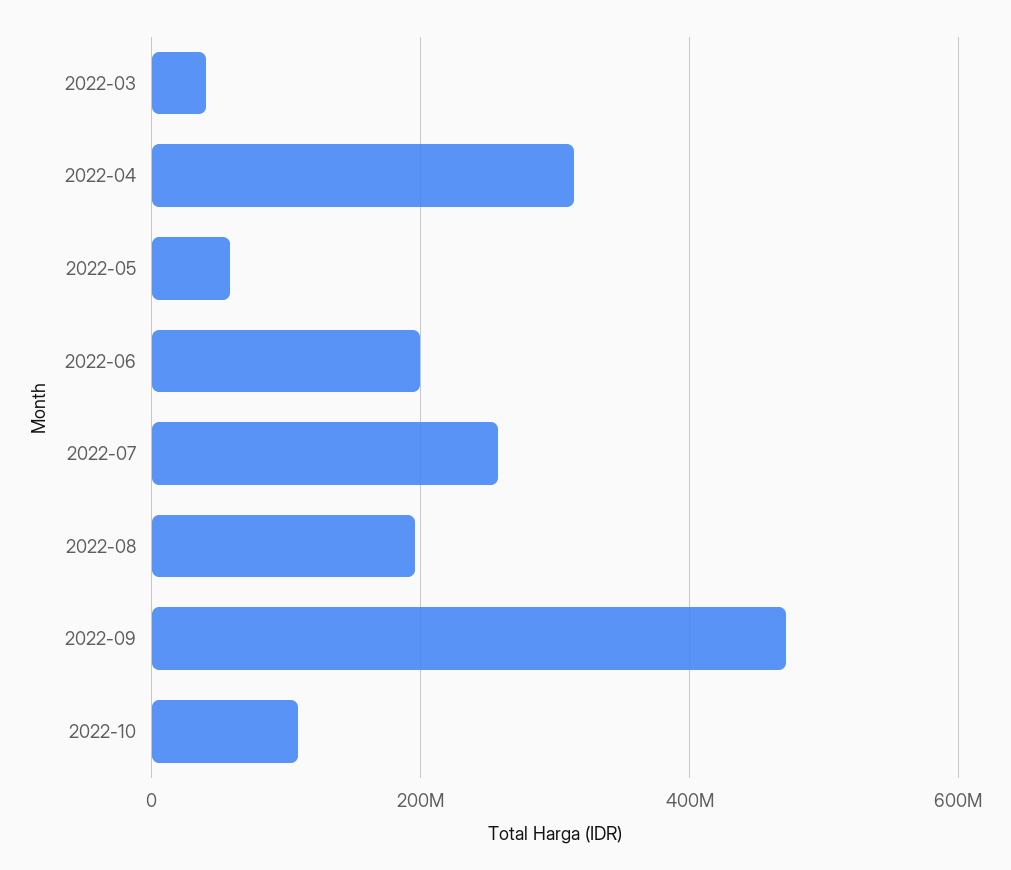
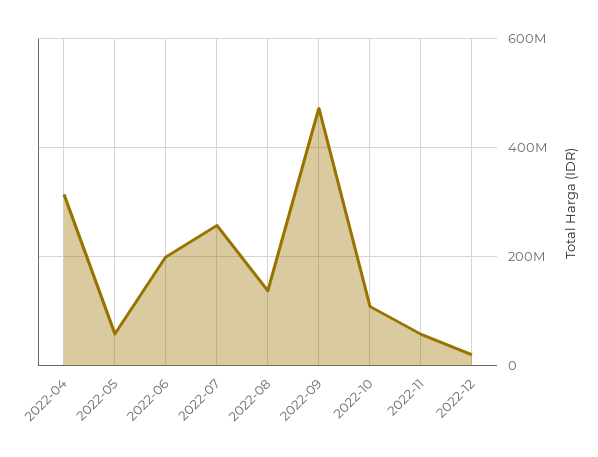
2022-03: 40000000 -> none
2022-08: 200000000 -> 140000000
2022-11: none -> 60000000
2022-12: none -> 20000000

